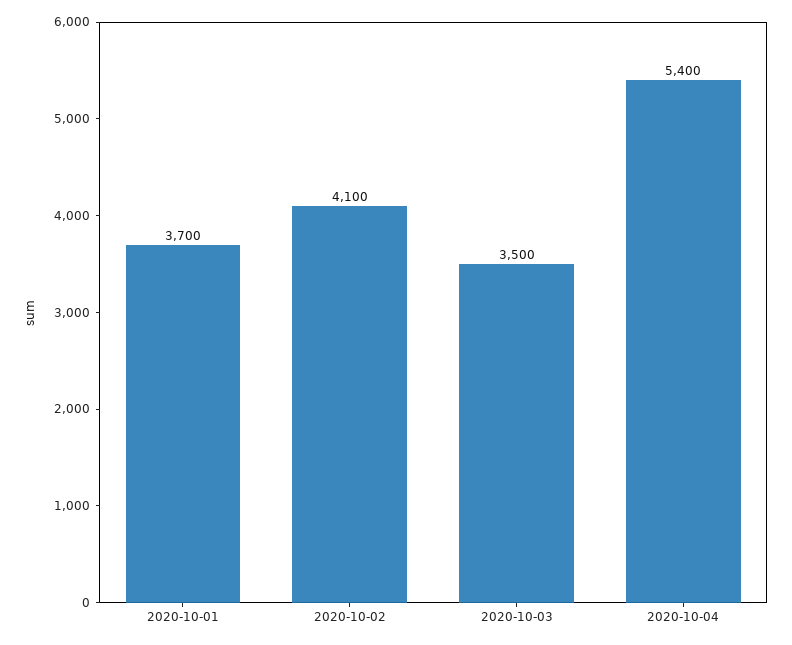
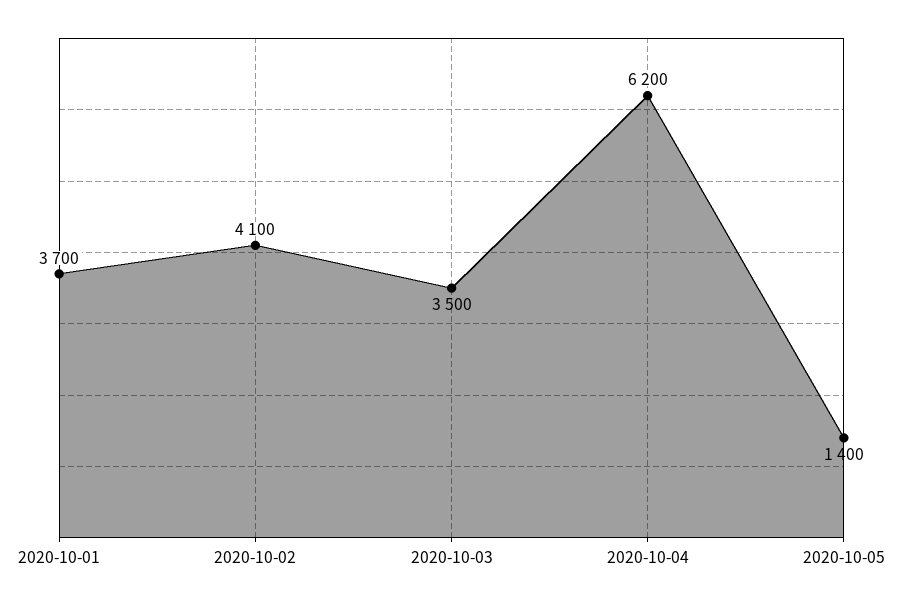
2020-10-04: 5400 -> 6200
2020-10-05: none -> 1400

